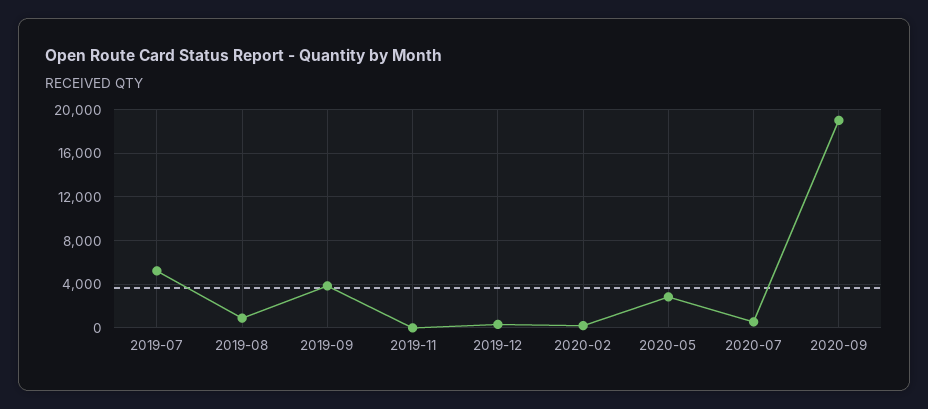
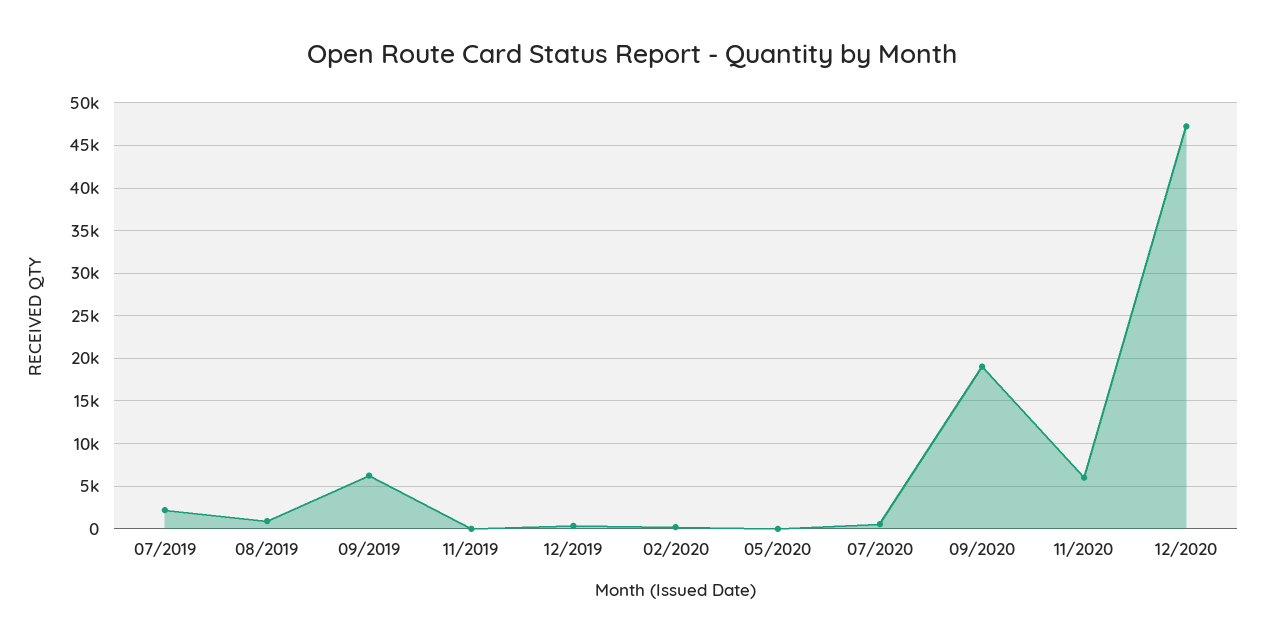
2019-07: 5000 -> 2000
2019-09: 4000 -> 6000
2020-05: 3000 -> 0
11/2020: none -> 6000
12/2020: none -> 47000

